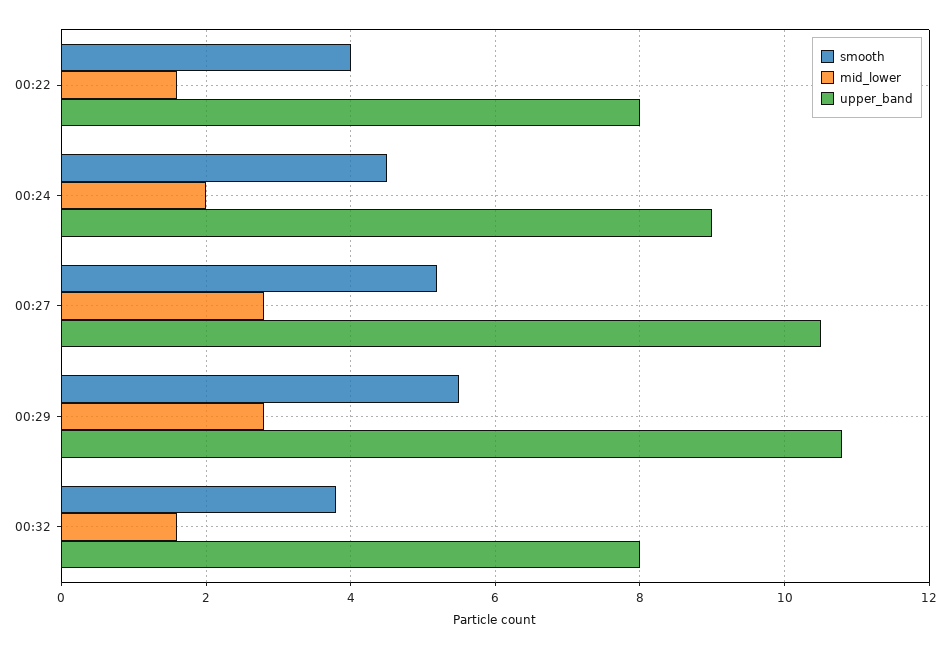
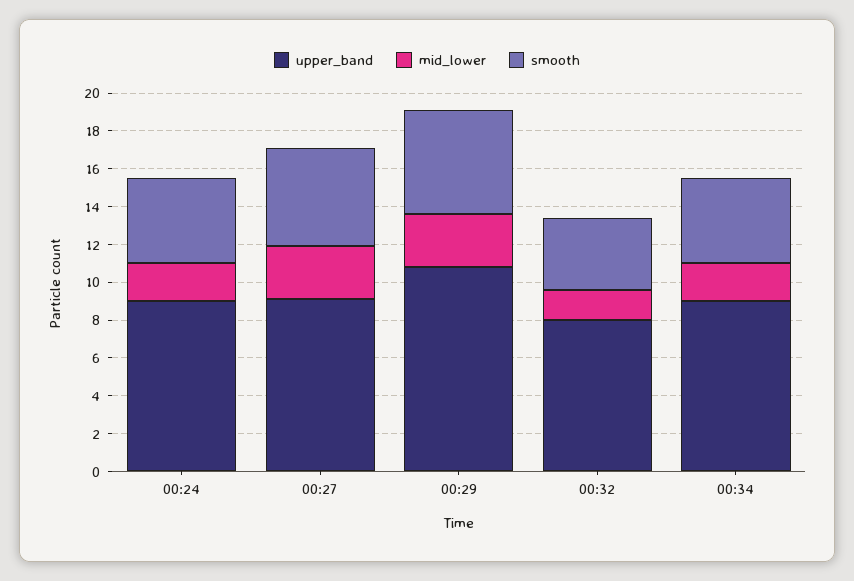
smooth, 00:22: 4 -> none
mid_lower, 00:22: 1.5 -> none
upper_band, 00:22: 8 -> none
upper_band, 00:27: 10.5 -> 9
upper_band, 00:34: none -> 9
mid_lower, 00:34: none -> 2
smooth, 00:34: none -> 4.5

